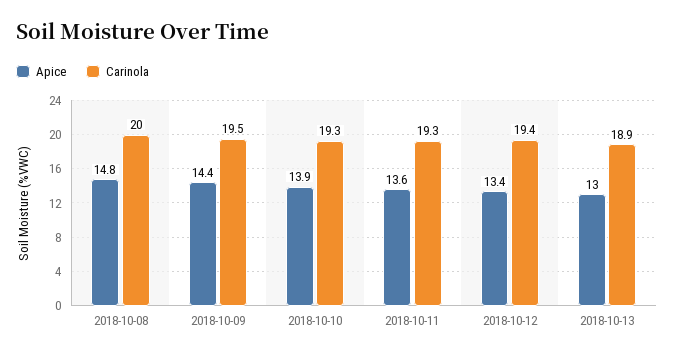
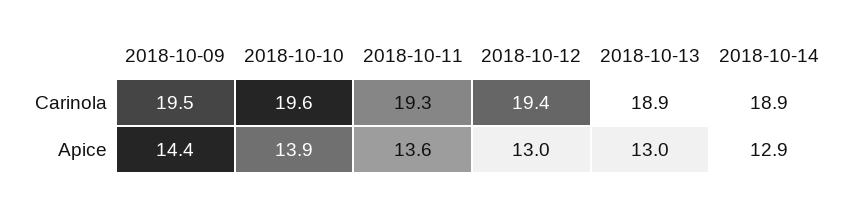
Apice, 2018-10-08: 14.8 -> none
Carinola, 2018-10-08: 20 -> none
Carinola, 2018-10-10: 19.3 -> 19.6
Apice, 2018-10-12: 13.4 -> 13
Carinola, 2018-10-14: none -> 18.9
Apice, 2018-10-14: none -> 12.9

